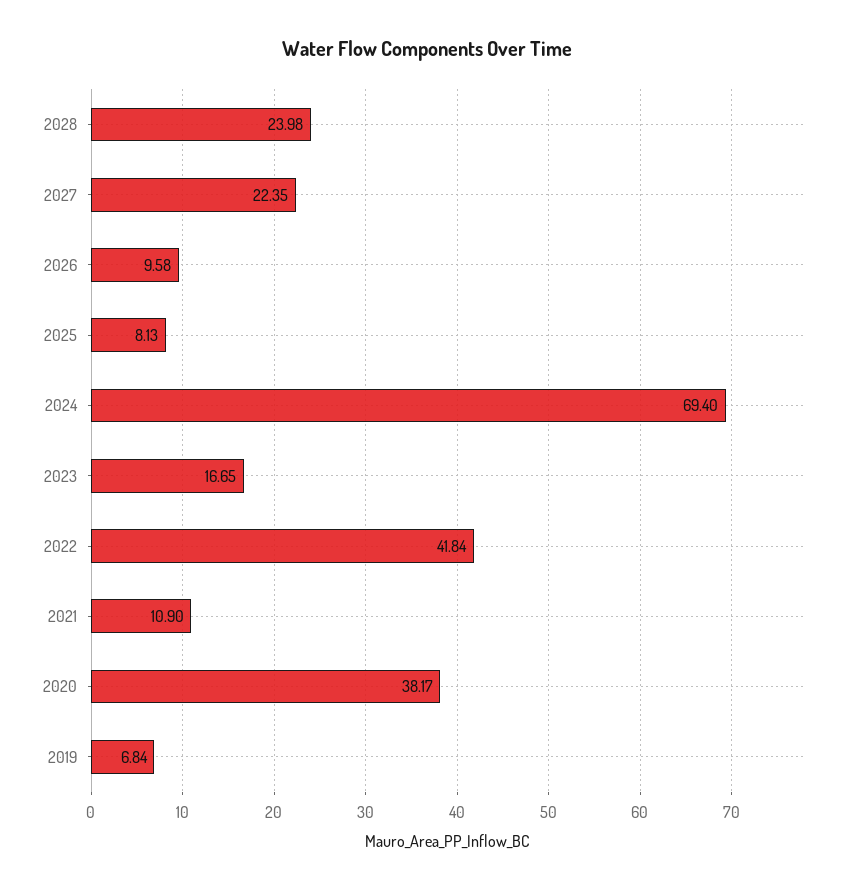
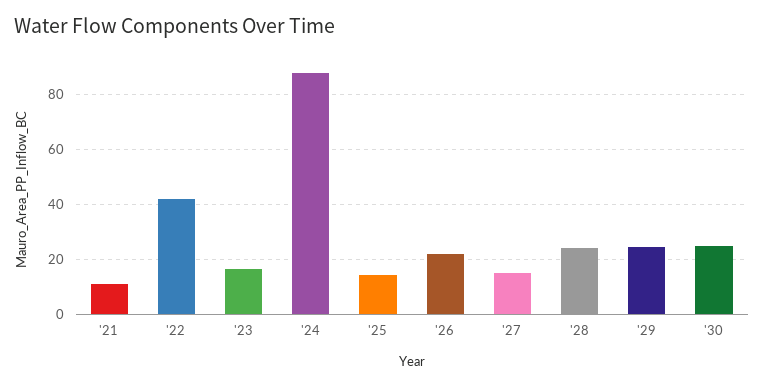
2027: 22.35 -> 15
2026: 9.58 -> 22.5
2025: 8.13 -> 15
2024: 69.4 -> 87.5
2020: 38.17 -> none
2019: 6.84 -> none
'29: none -> 25
'30: none -> 25

